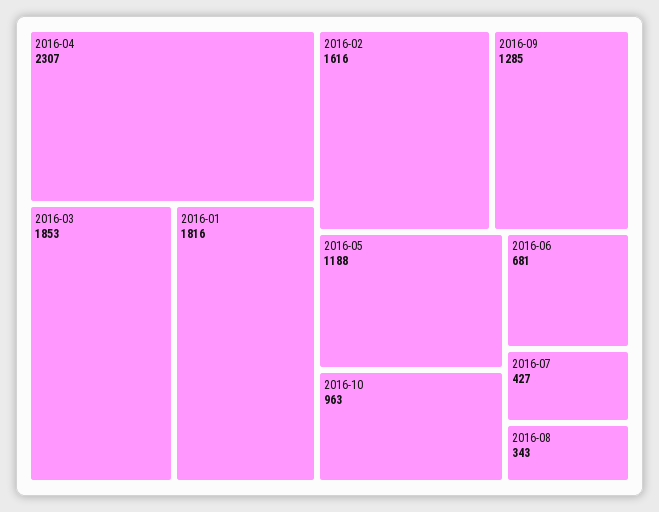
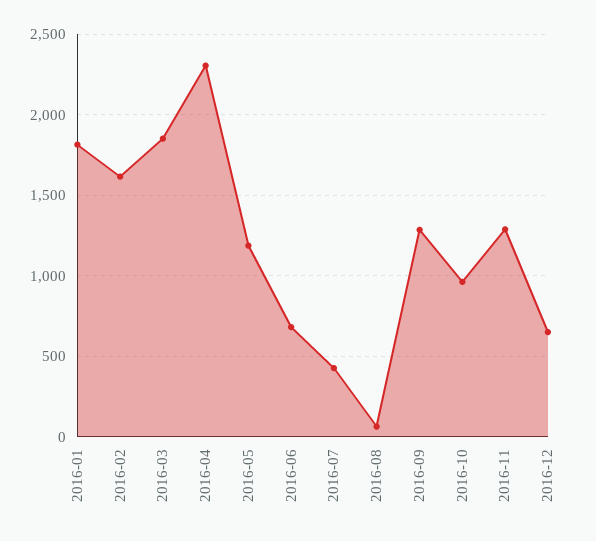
2016-08: 343 -> 50
2016-11: none -> 1300
2016-12: none -> 650

